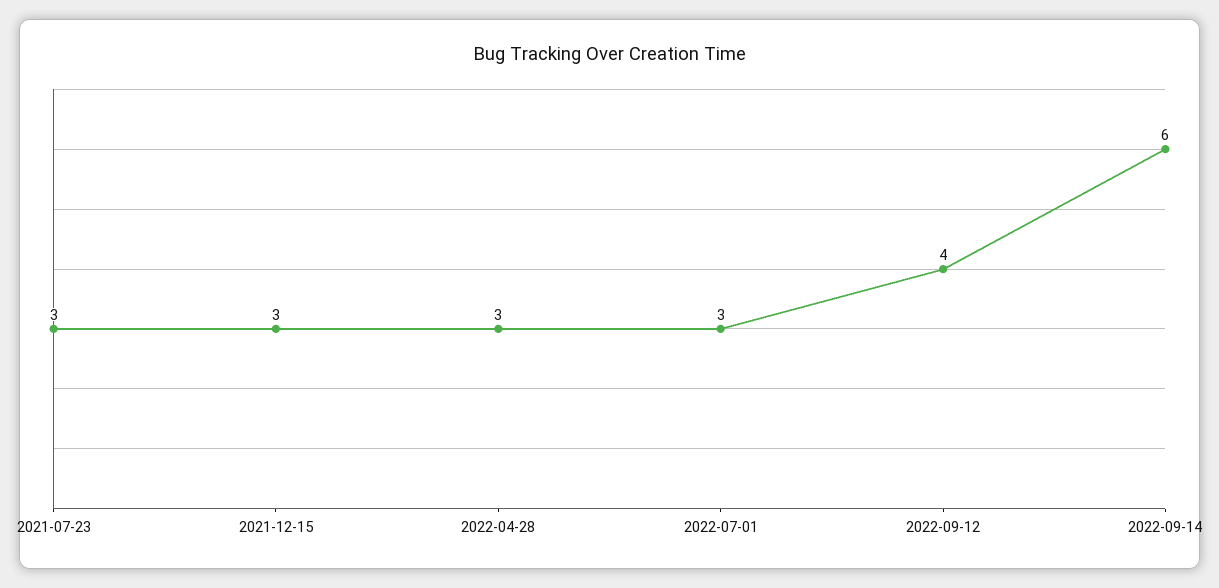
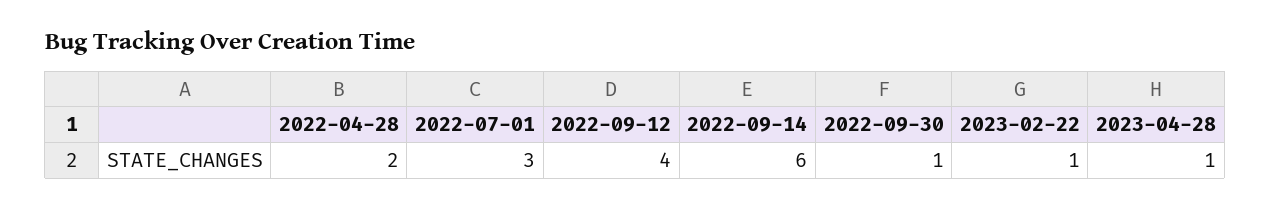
2021-07-23: 3 -> none
2021-12-15: 3 -> none
2022-04-28: 3 -> 2
2022-09-30: none -> 1
2023-02-22: none -> 1
2023-04-28: none -> 1

